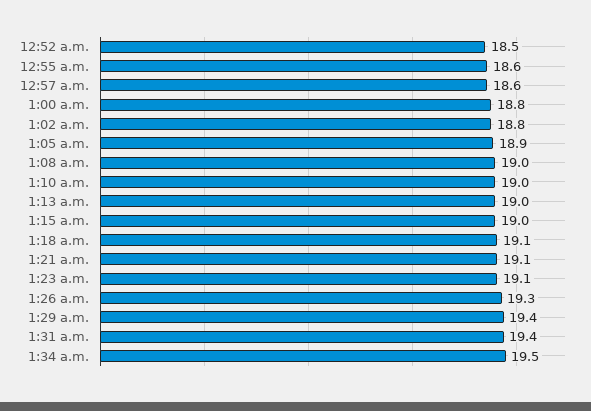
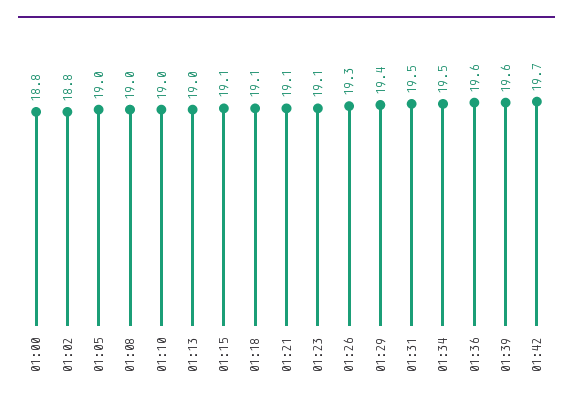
12:52 a.m.: 18.5 -> none
12:55 a.m.: 18.6 -> none
12:57 a.m.: 18.6 -> none
1:05 a.m.: 18.9 -> 19
1:15 a.m.: 19 -> 19.1
1:31 a.m.: 19.4 -> 19.5
01:36: none -> 19.6
01:39: none -> 19.6
01:42: none -> 19.7

